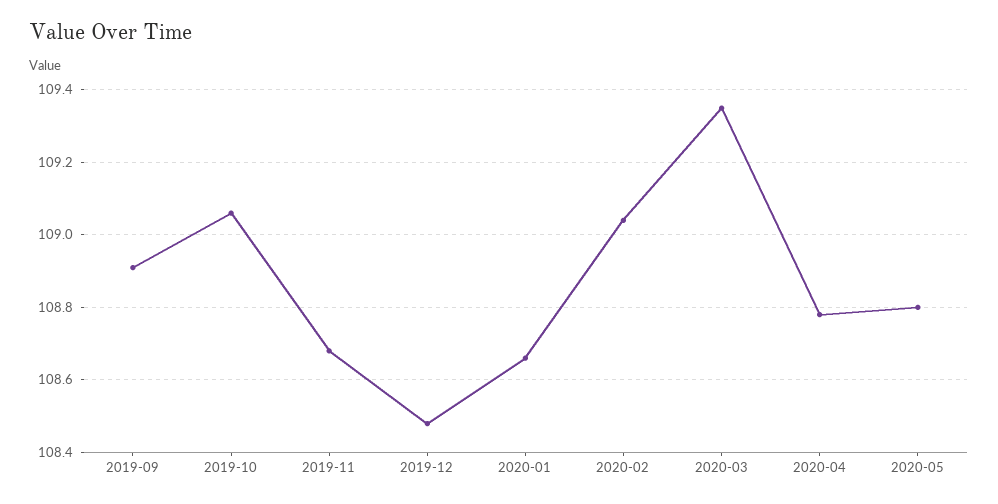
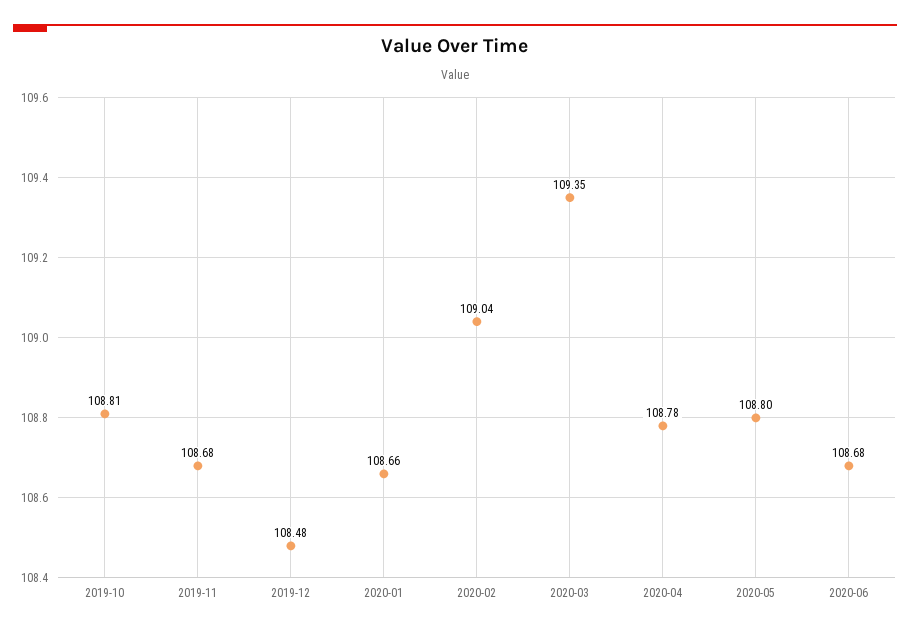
2019-09: 108.9 -> none
2019-10: 109.05 -> 108.81
2020-06: none -> 108.68

